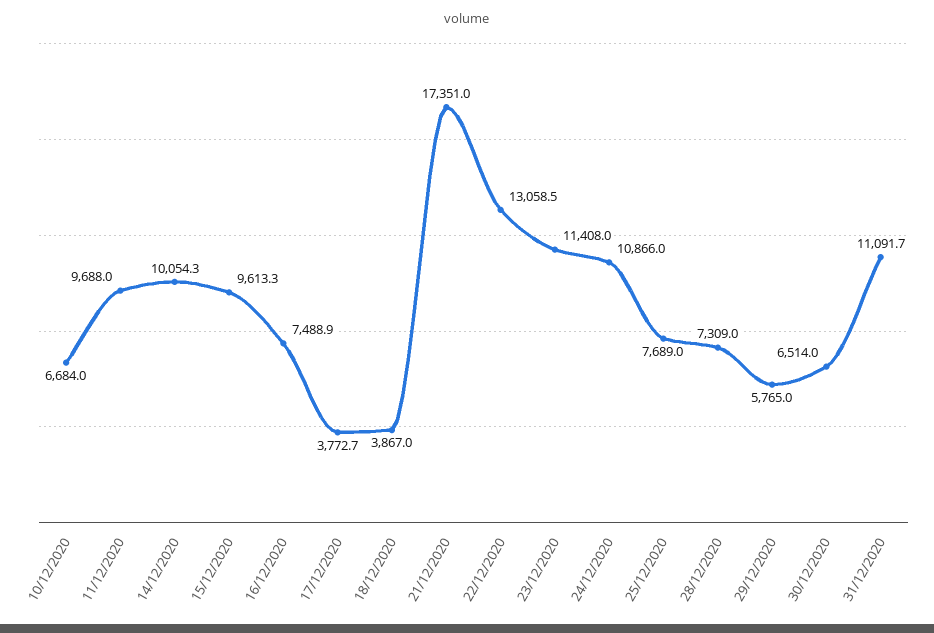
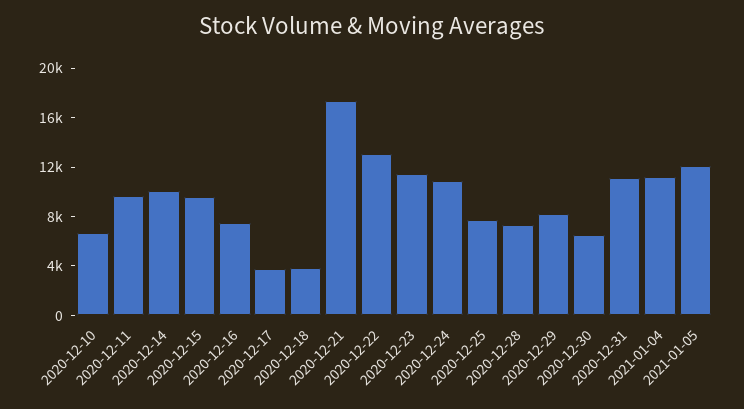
29/12/2020: 5765 -> 8000
2021-01-04: none -> 11000
2021-01-05: none -> 12000

